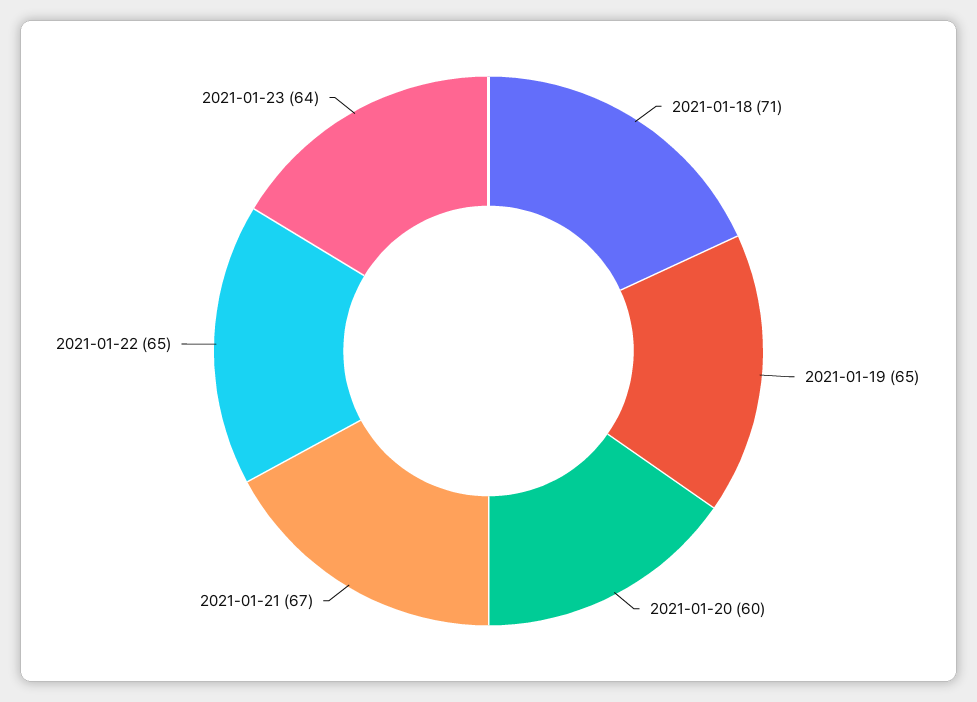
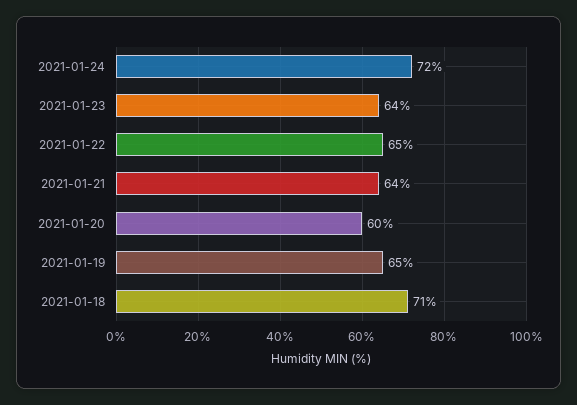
2021-01-21: 67 -> 64
2021-01-24: none -> 72

